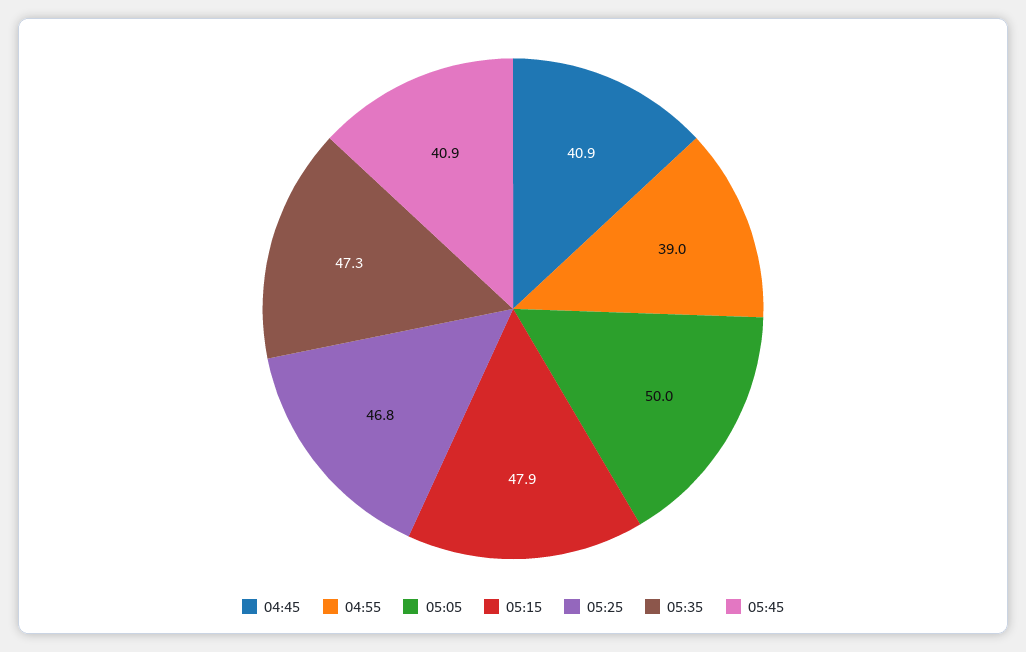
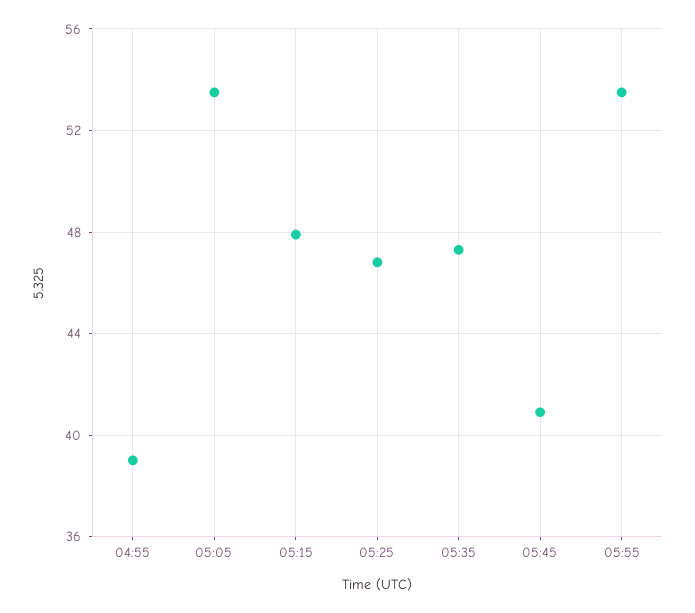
04:45: 40.9 -> none
05:05: 50 -> 53.5
05:55: none -> 53.5

